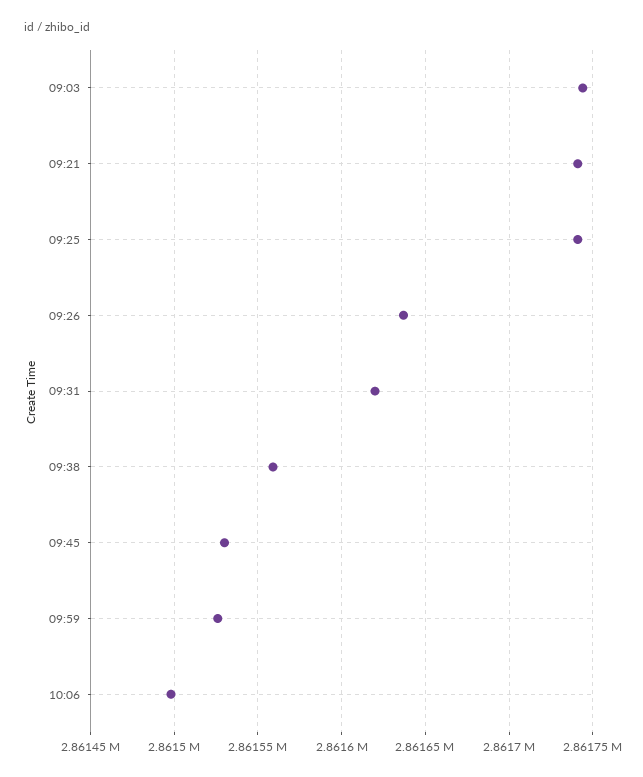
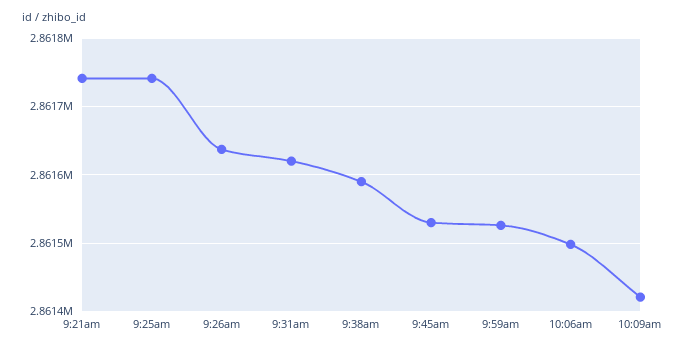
09:03: 2861745 -> none
09:38: 2861560 -> 2861590
10:09am: none -> 2861420

